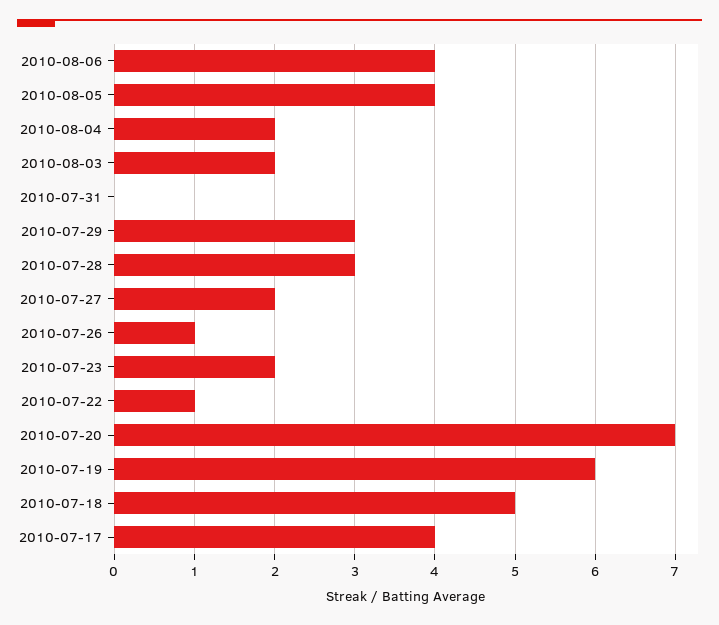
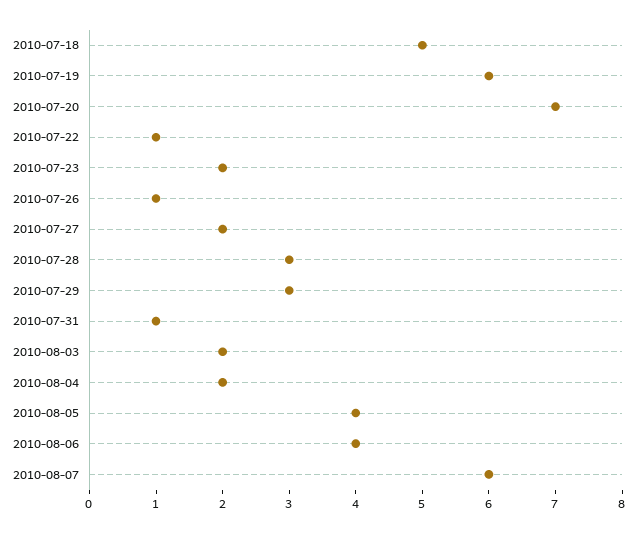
2010-07-31: 0 -> 1
2010-07-17: 4 -> none
2010-08-07: none -> 6

